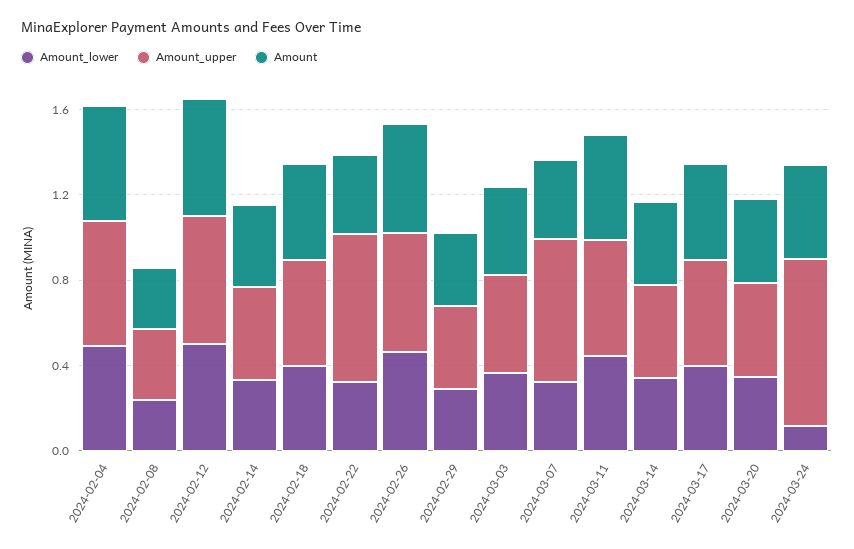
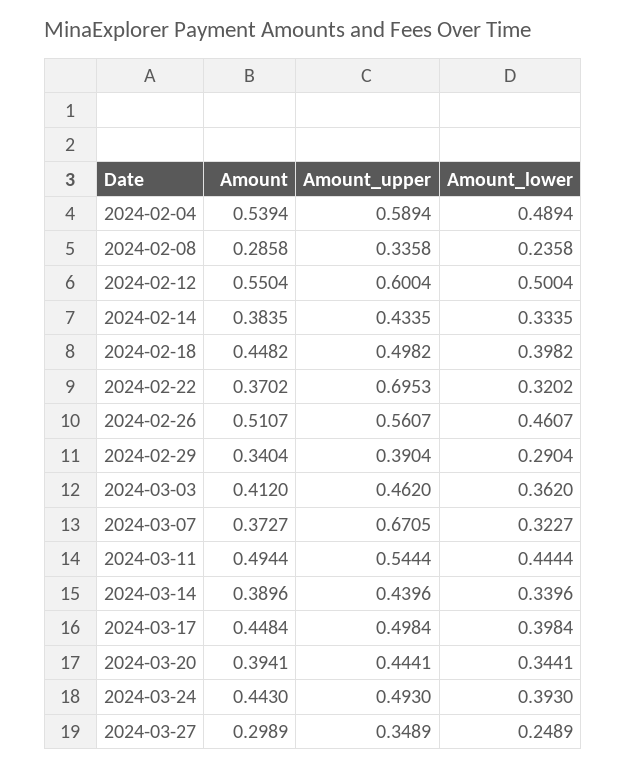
Amount_lower, 2024-03-24: 0.1 -> 0.393
Amount_upper, 2024-03-24: 0.8 -> 0.493
Amount, 2024-03-27: none -> 0.2989
Amount_upper, 2024-03-27: none -> 0.3489
Amount_lower, 2024-03-27: none -> 0.2489

